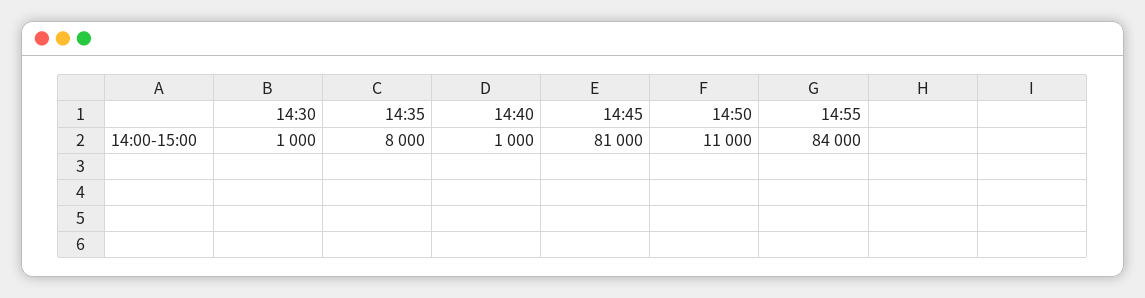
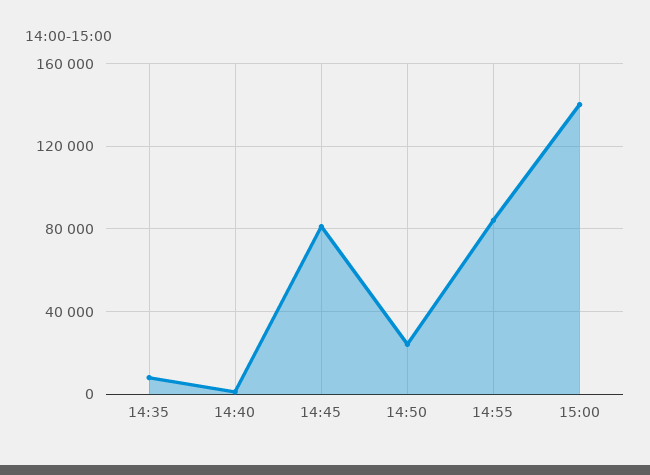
14:30: 1000 -> none
14:50: 11000 -> 25000
15:00: none -> 140000

